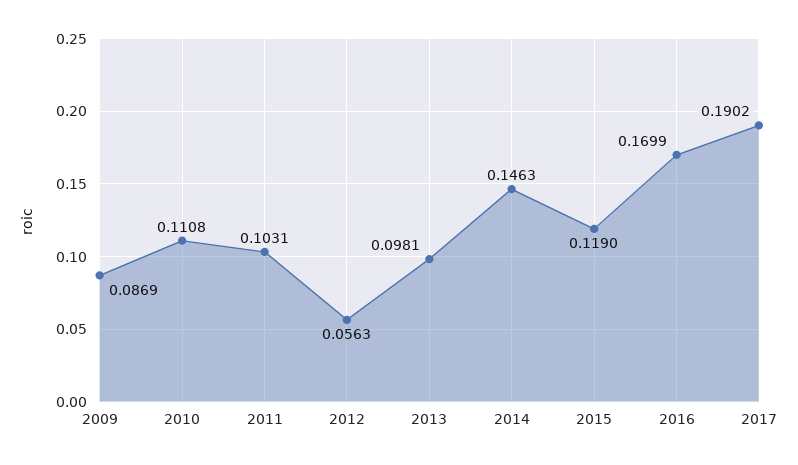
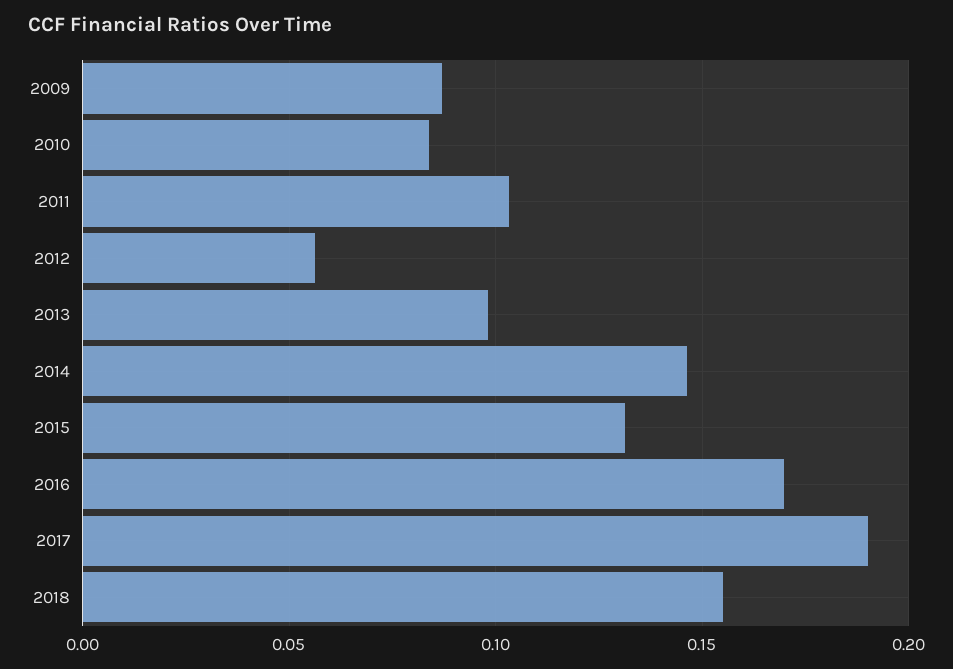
2010: 0.1108 -> 0.085
2015: 0.119 -> 0.13
2018: none -> 0.155

